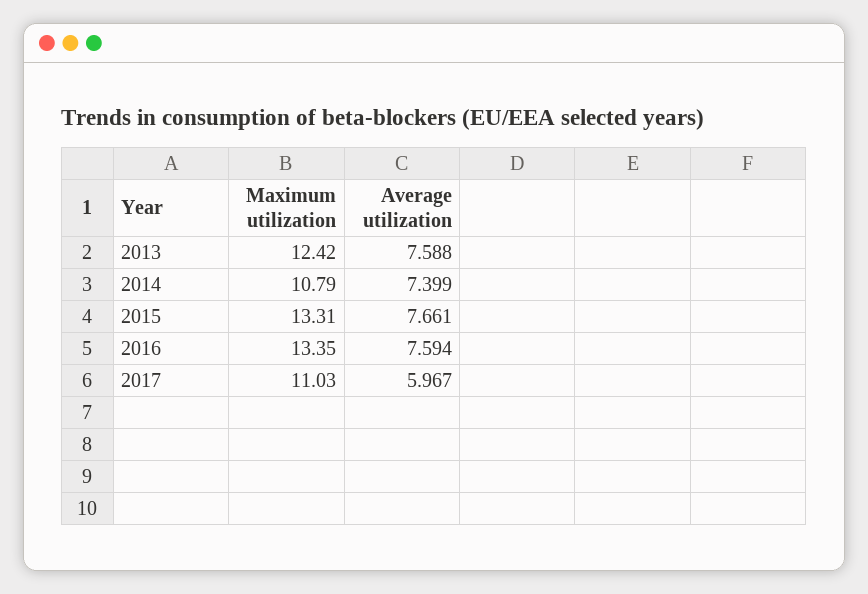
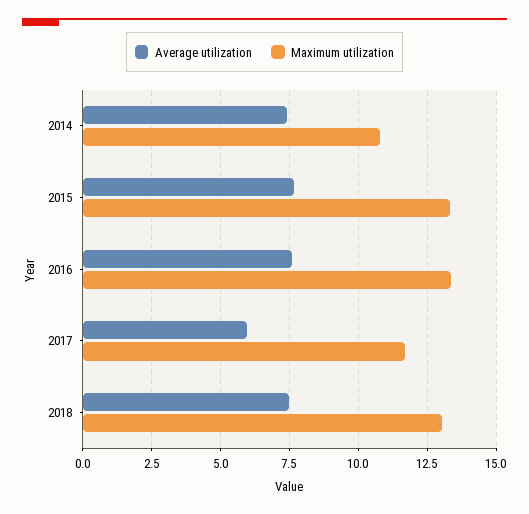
Maximum utilization, 2013: 12.42 -> none
Average utilization, 2013: 7.588 -> none
Maximum utilization, 2017: 11.03 -> 11.75
Average utilization, 2018: none -> 7.5
Maximum utilization, 2018: none -> 13

